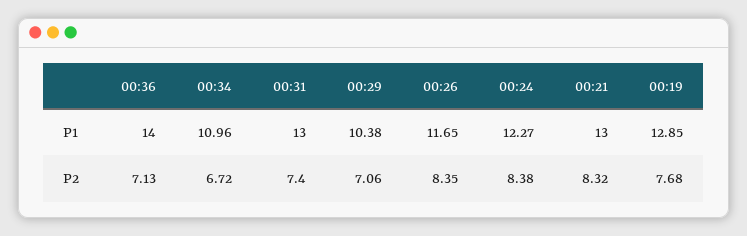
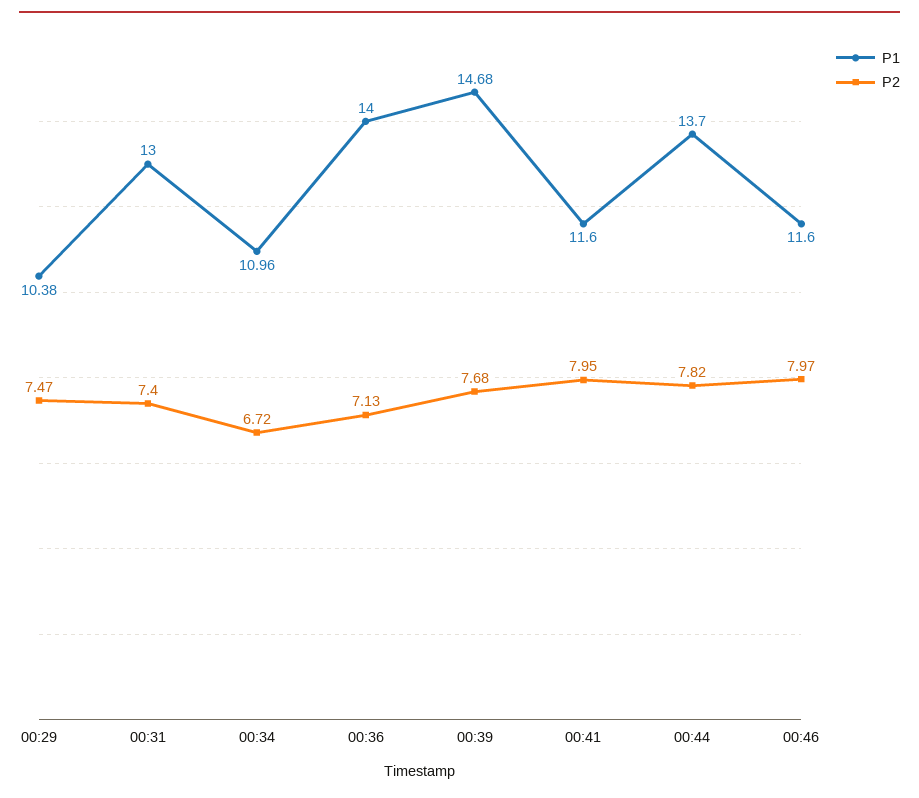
P1, 00:26: 11.65 -> none
P1, 00:24: 12.27 -> none
P1, 00:21: 13 -> none
P1, 00:19: 12.85 -> none
P2, 00:29: 7.06 -> 7.47
P2, 00:26: 8.35 -> none
P2, 00:24: 8.38 -> none
P2, 00:21: 8.32 -> none
P2, 00:19: 7.68 -> none
P1, 00:39: none -> 14.68
P2, 00:39: none -> 7.68
P1, 00:41: none -> 11.6
P2, 00:41: none -> 7.95
P1, 00:44: none -> 13.7
P2, 00:44: none -> 7.82
P1, 00:46: none -> 11.6
P2, 00:46: none -> 7.97

